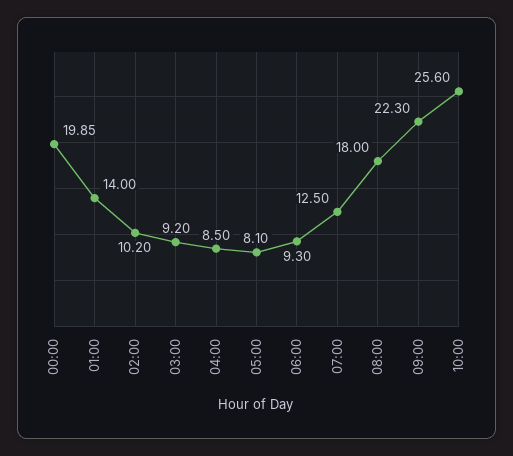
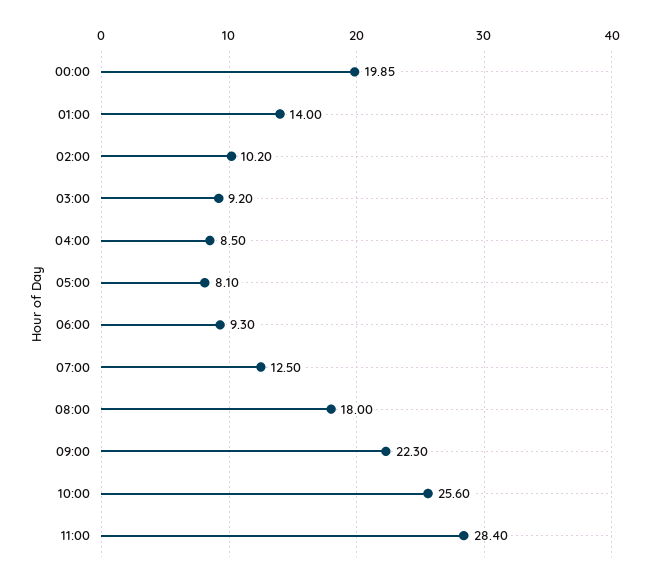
11:00: none -> 28.4

